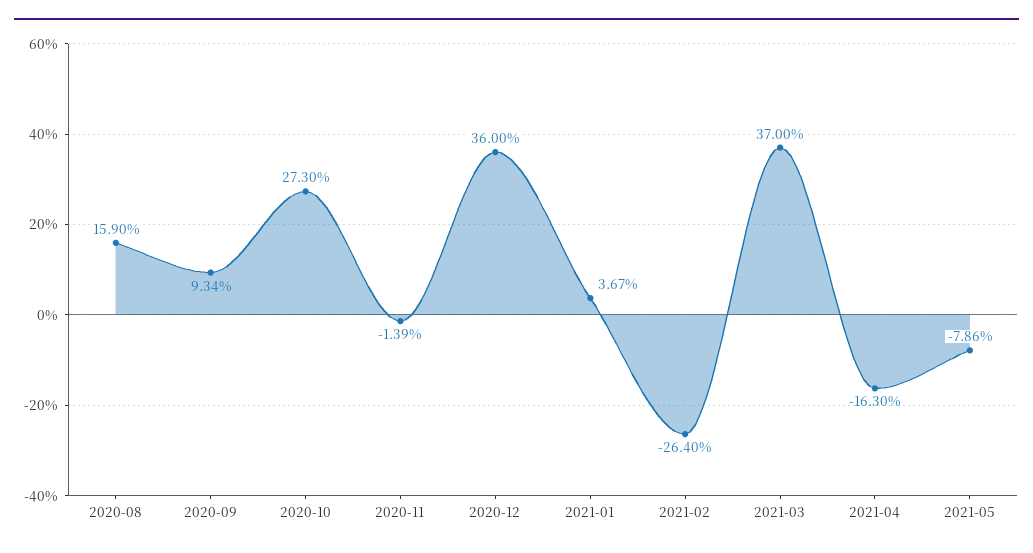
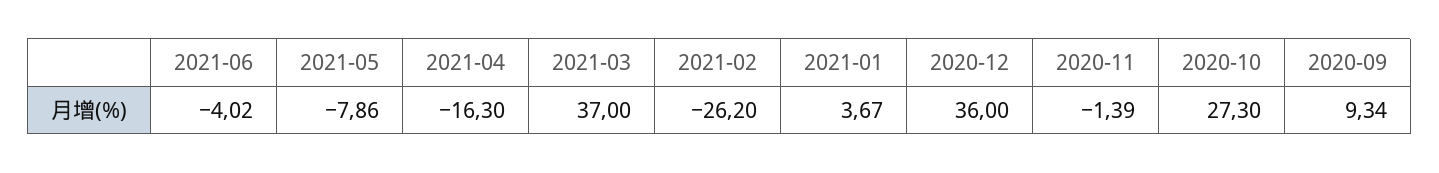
2020-08: 15.9 -> none
2021-02: -26.4 -> -26.2
2021-06: none -> -4.02

